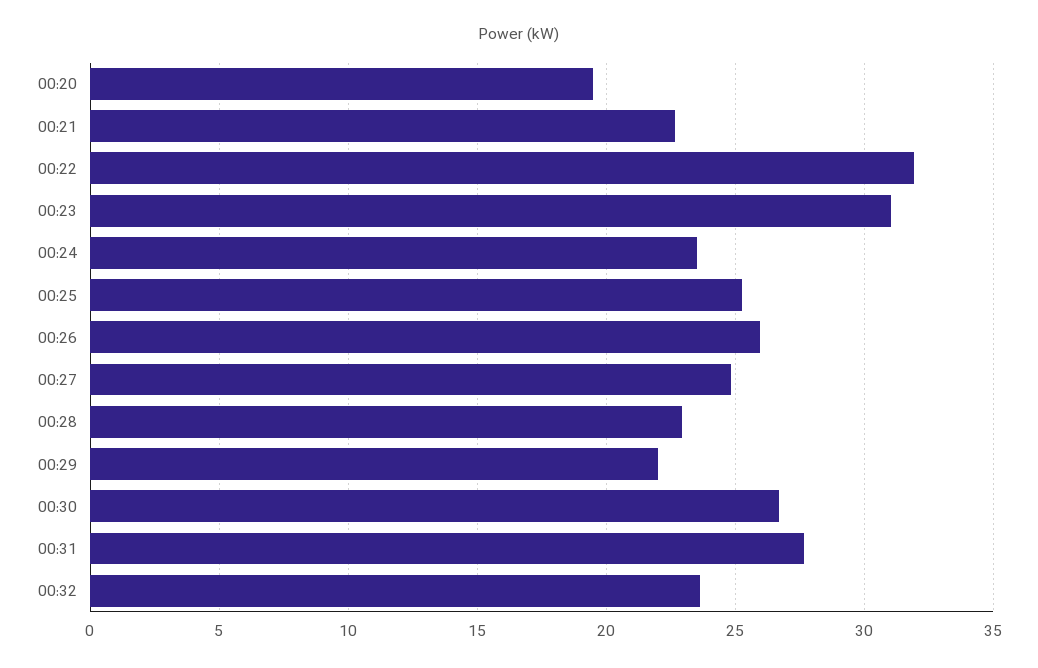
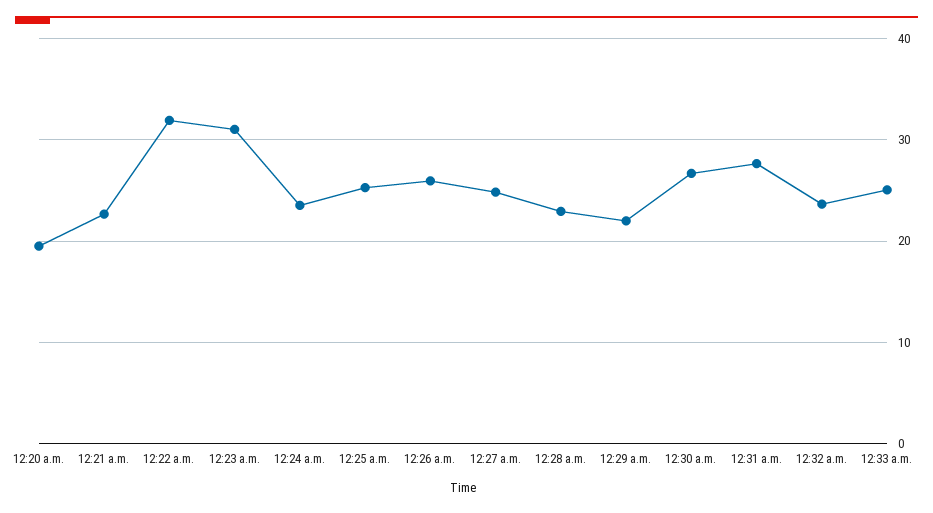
12:33 a.m.: none -> 25

